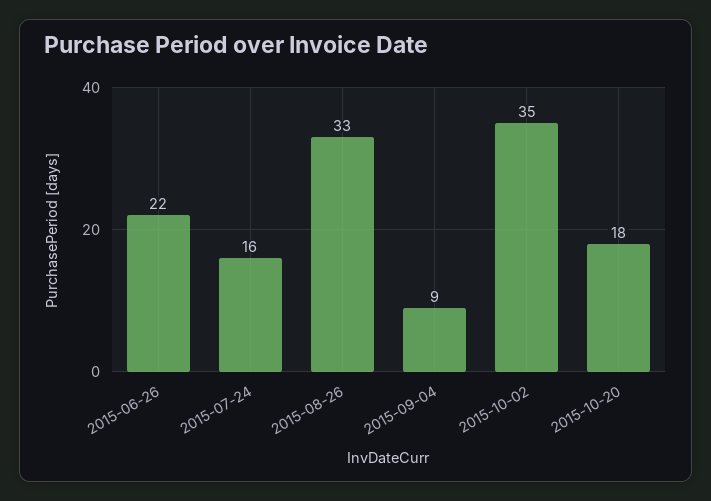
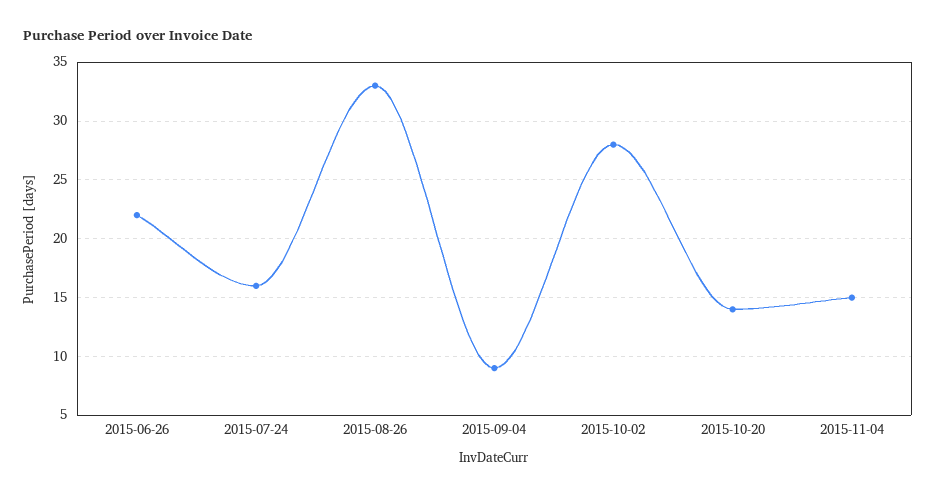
2015-10-02: 35 -> 28
2015-10-20: 18 -> 14
2015-11-04: none -> 15

